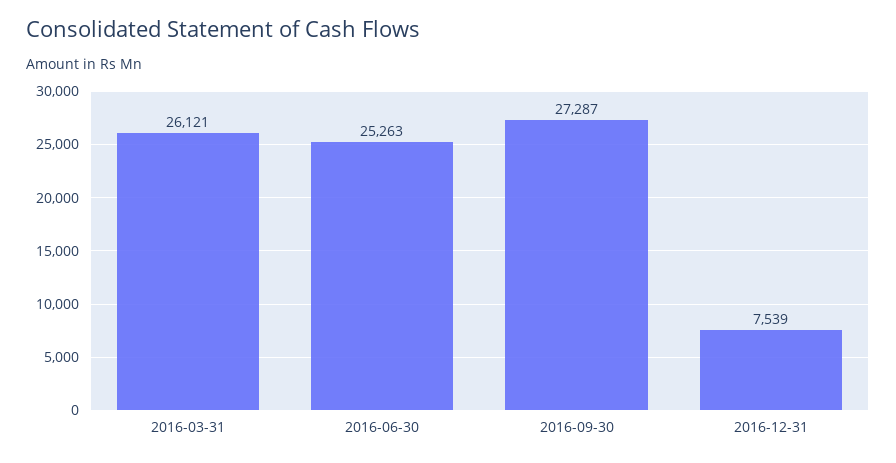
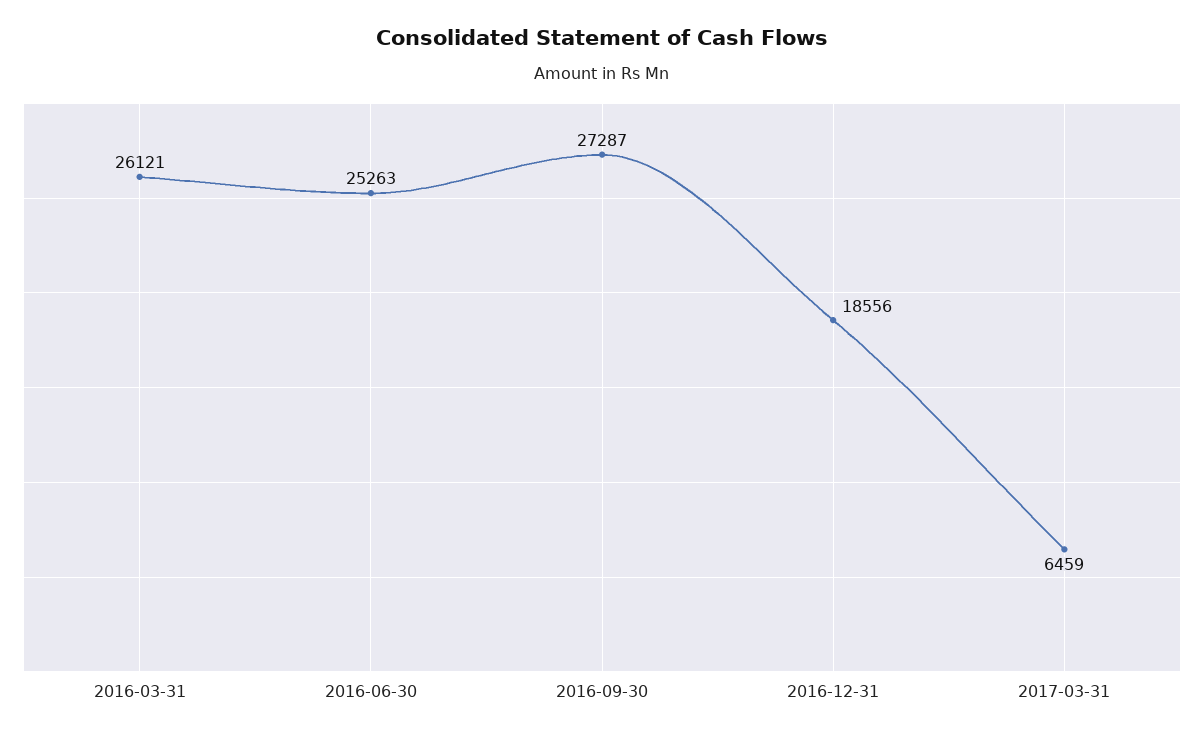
2016-12-31: 7539 -> 18556
2017-03-31: none -> 6459

